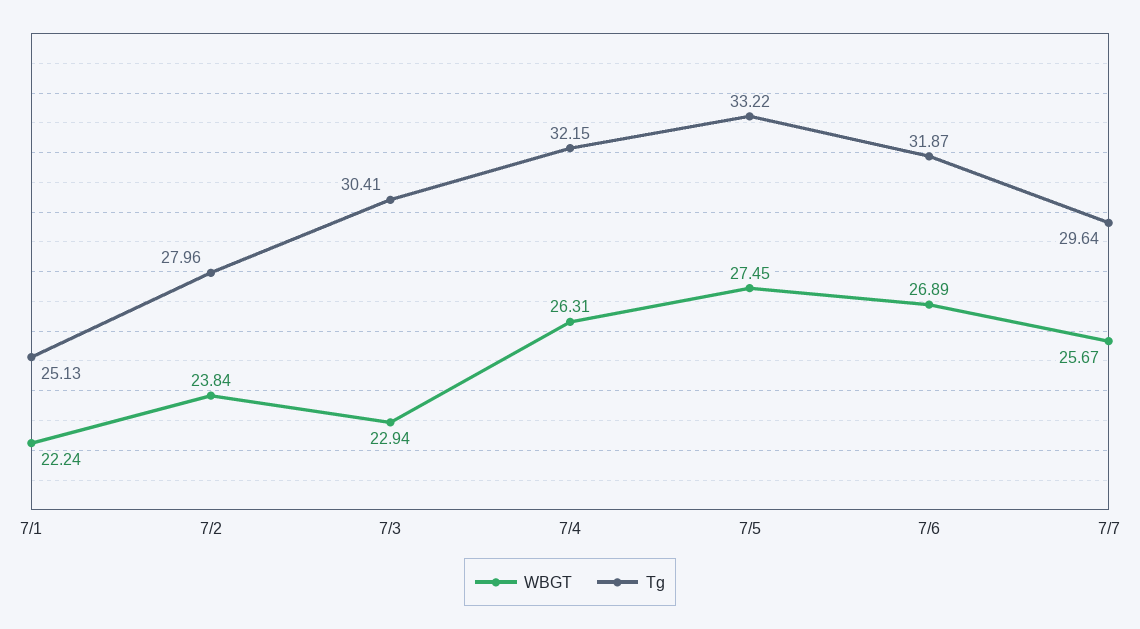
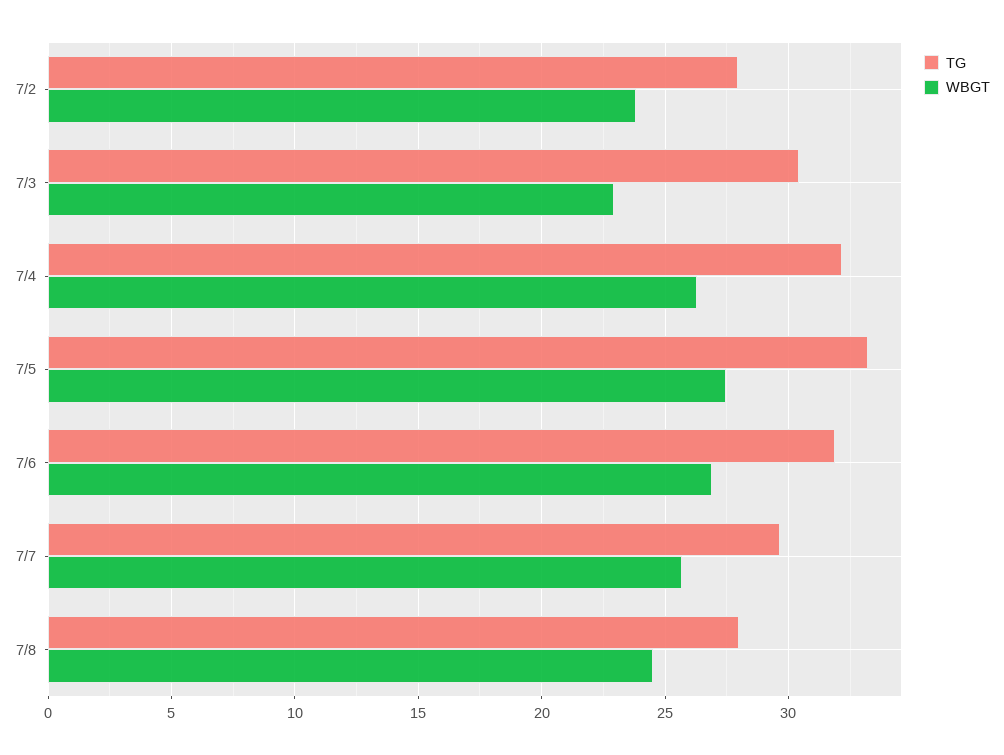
WBGT, 7/1: 22.24 -> none
Tg, 7/1: 25.13 -> none
Tg, 7/8: none -> 28
WBGT, 7/8: none -> 24.5

